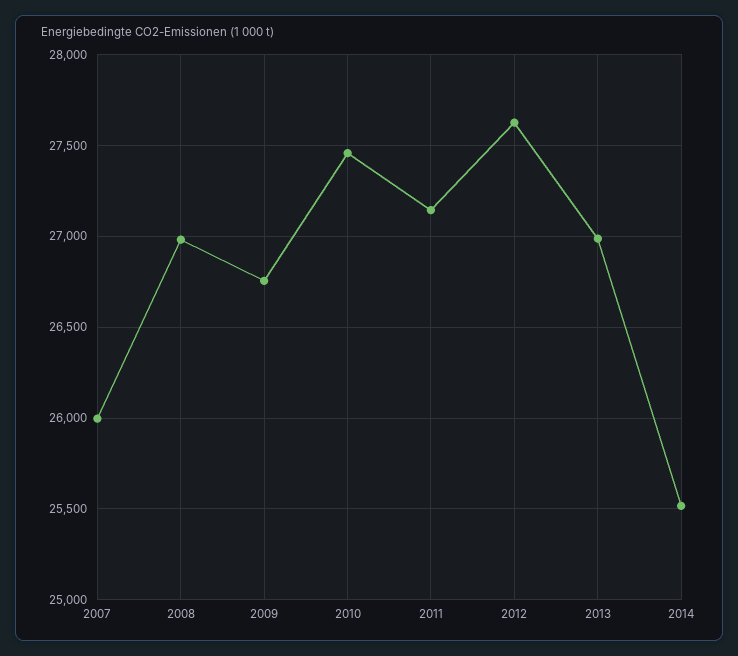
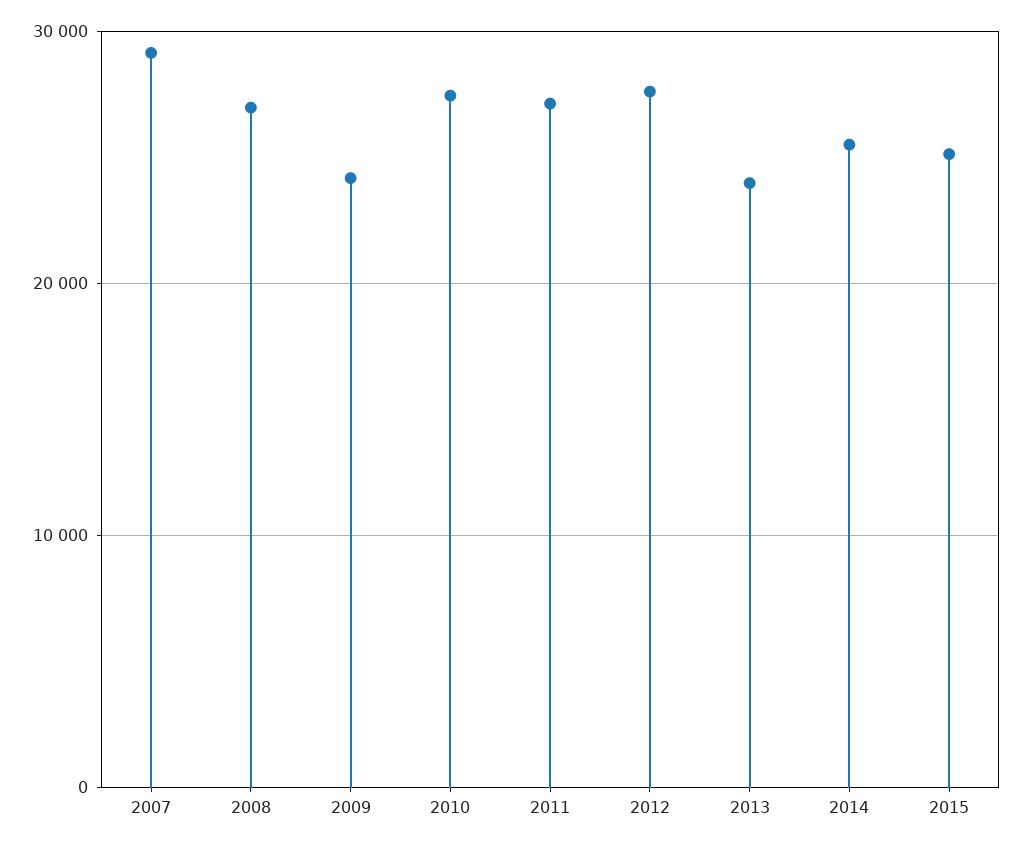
2007: 26000 -> 29000
2009: 26750 -> 24000
2013: 27000 -> 24000
2015: none -> 25000

